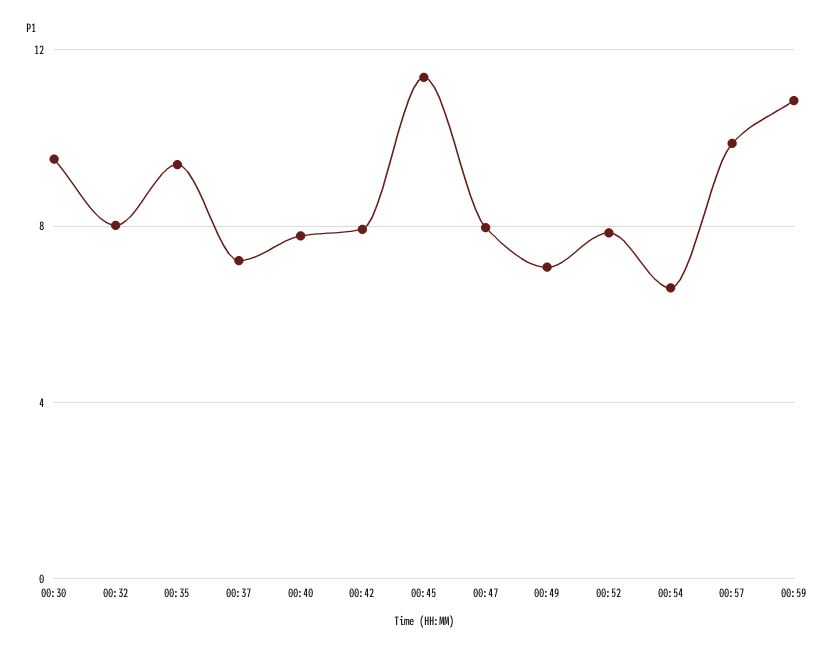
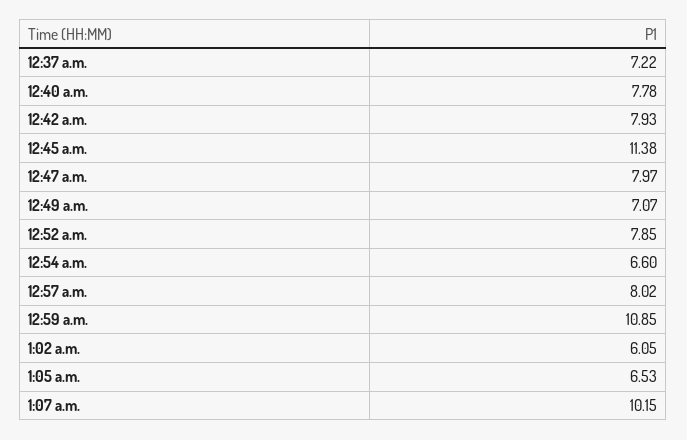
00:30: 9.5 -> none
00:32: 8 -> none
00:35: 9.5 -> none
00:57: 10 -> 8.02
1:02 a.m.: none -> 6.05
1:05 a.m.: none -> 6.53
1:07 a.m.: none -> 10.15

